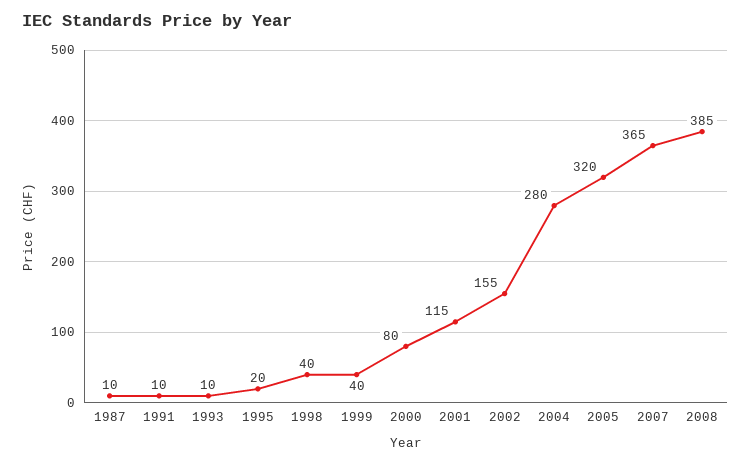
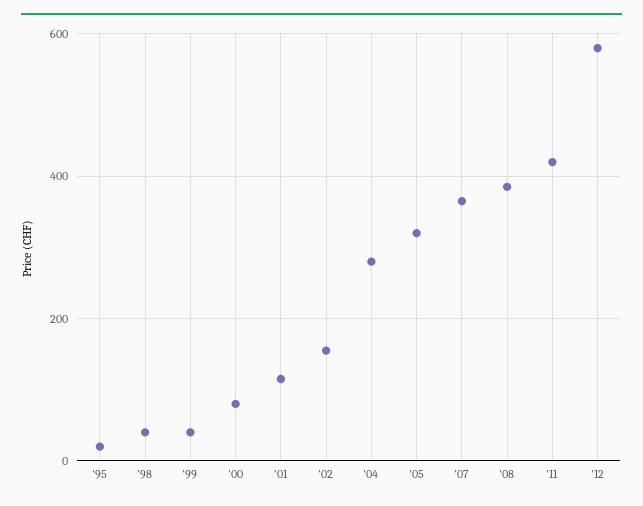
1987: 10 -> none
1991: 10 -> none
1993: 10 -> none
'11: none -> 420
'12: none -> 580

